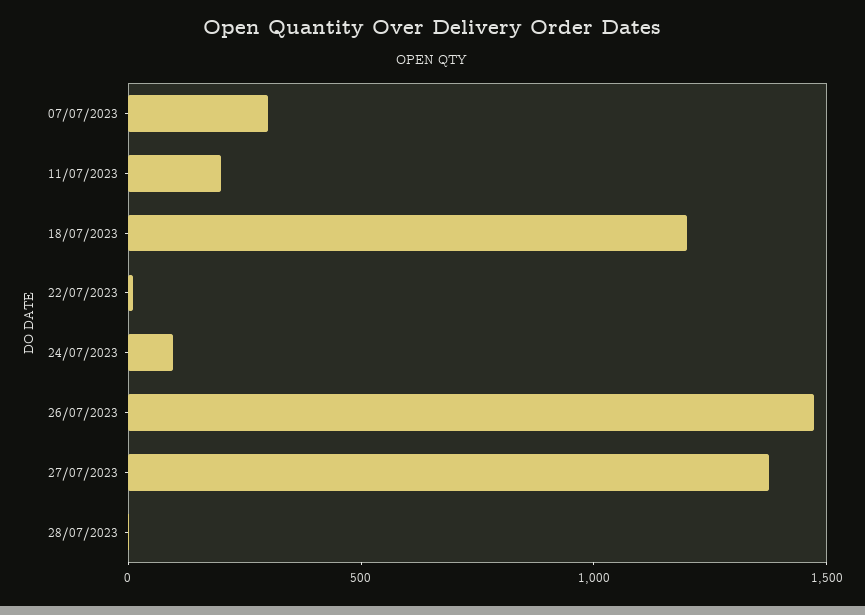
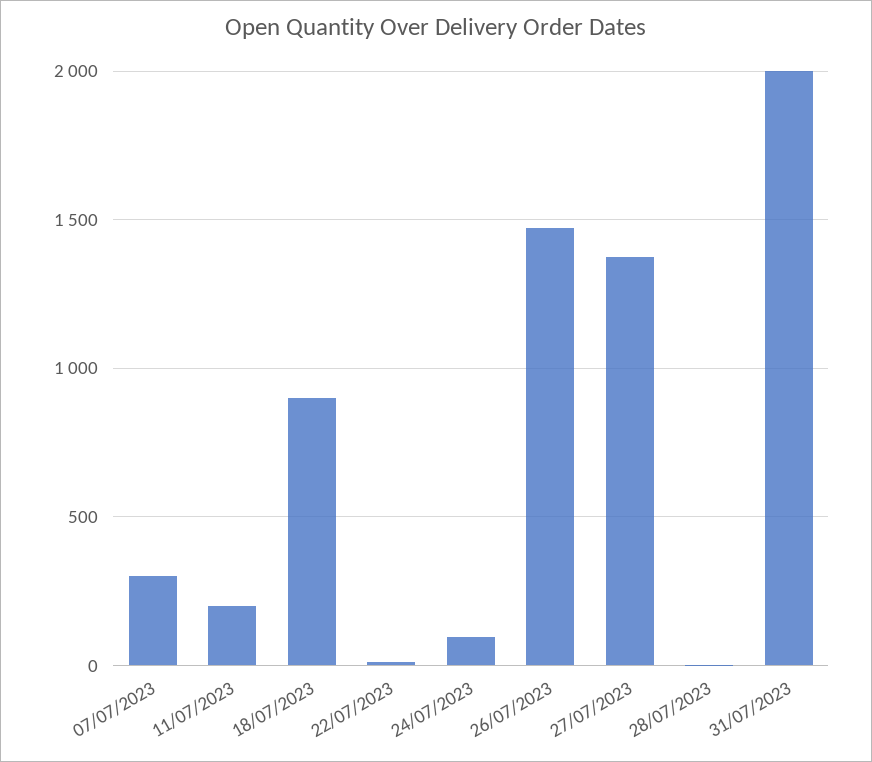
18/07/2023: 1200 -> 900
31/07/2023: none -> 2000

